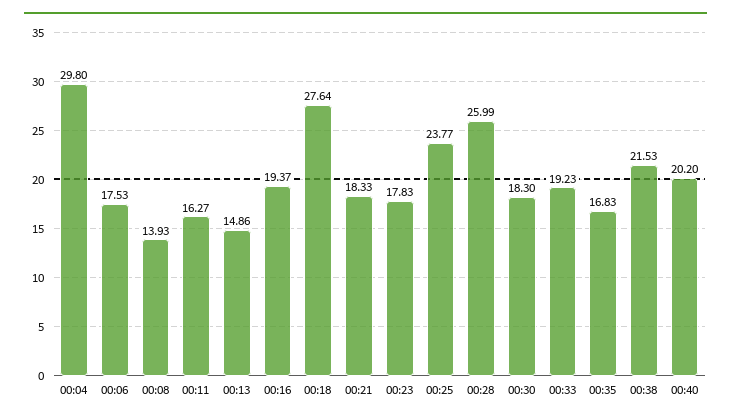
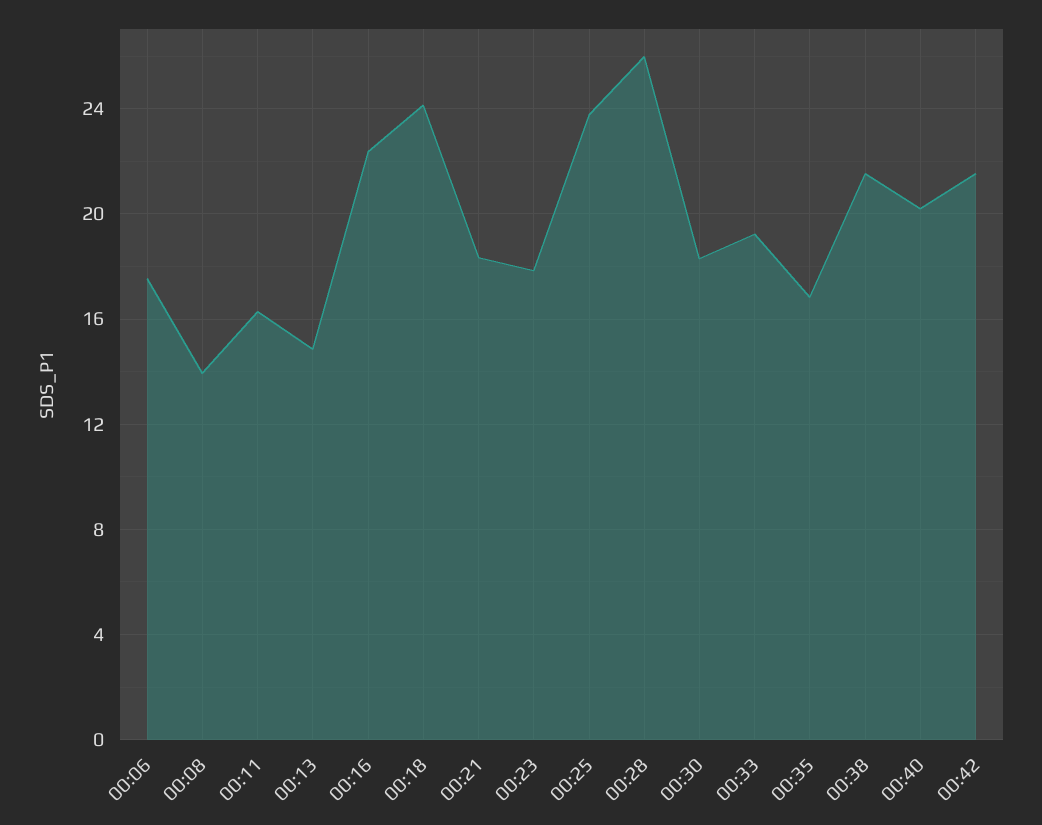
00:04: 29.8 -> none
00:16: 19.37 -> 22.5
00:18: 27.64 -> 24
00:42: none -> 21.5

